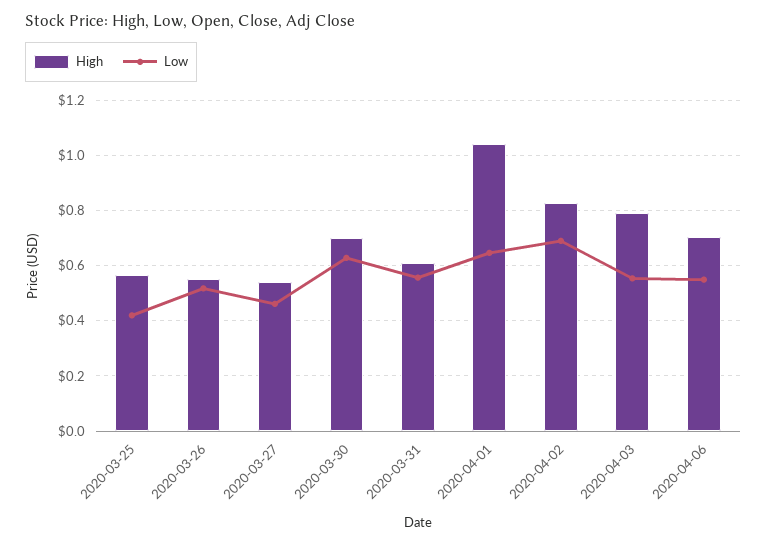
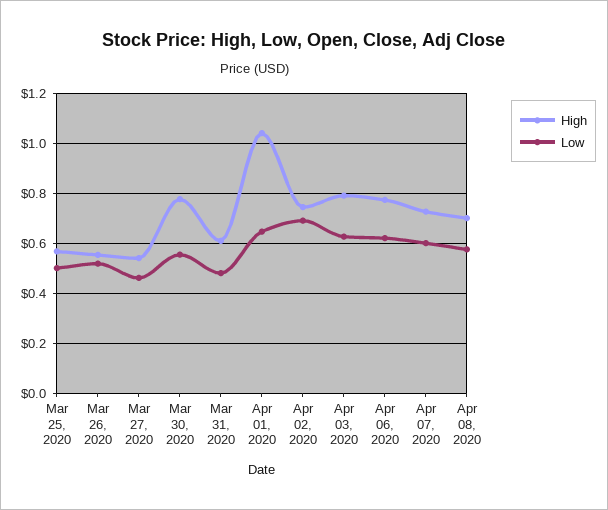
Low, 2020-03-25: 0.425 -> 0.5
High, 2020-03-30: 0.7 -> 0.775
Low, 2020-03-30: 0.625 -> 0.55
Low, 2020-03-31: 0.55 -> 0.475
High, 2020-04-02: 0.825 -> 0.75
Low, 2020-04-03: 0.55 -> 0.625
High, 2020-04-06: 0.7 -> 0.775
Low, 2020-04-06: 0.55 -> 0.625
High, Apr 07, 2020: none -> 0.725
Low, Apr 07, 2020: none -> 0.6
High, Apr 08, 2020: none -> 0.7
Low, Apr 08, 2020: none -> 0.575

